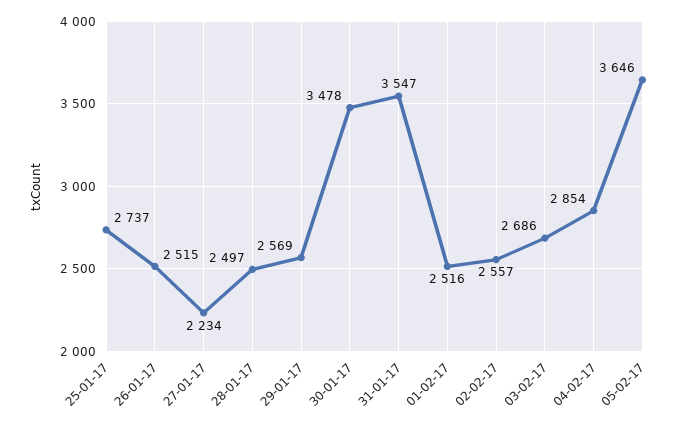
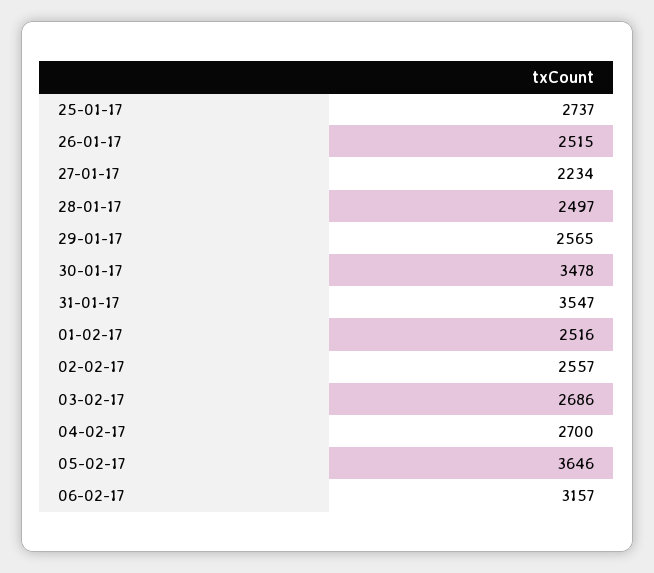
29-01-17: 2569 -> 2565
04-02-17: 2854 -> 2700
06-02-17: none -> 3157

